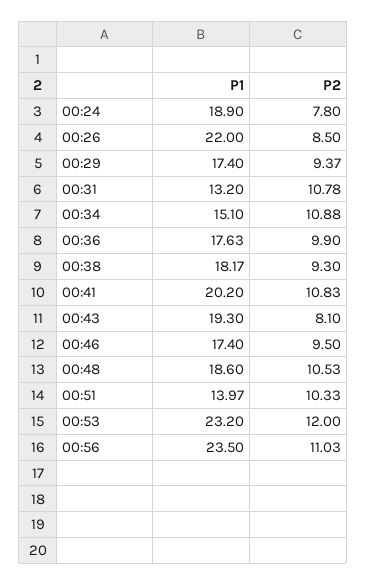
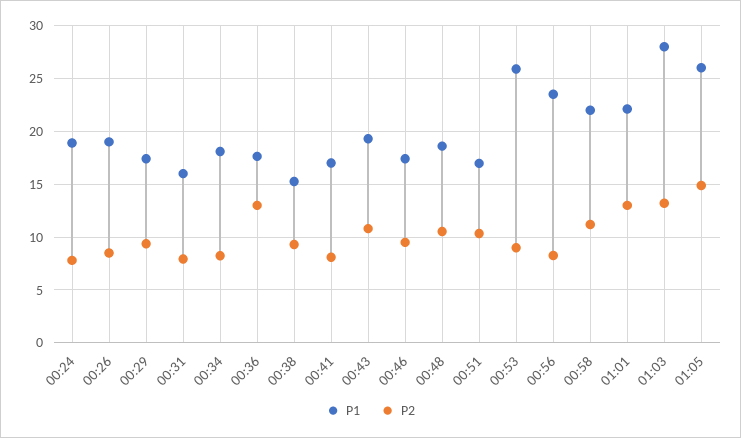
P1, 00:26: 22 -> 19
P1, 00:31: 13.2 -> 16
P2, 00:31: 10.78 -> 8
P1, 00:34: 15.1 -> 18
P2, 00:34: 10.88 -> 8
P2, 00:36: 9.9 -> 13
P1, 00:38: 18.17 -> 15
P1, 00:41: 20.2 -> 17
P2, 00:41: 10.83 -> 8
P2, 00:43: 8.1 -> 11
P1, 00:51: 13.97 -> 17
P1, 00:53: 23.2 -> 26
P2, 00:53: 12 -> 9
P2, 00:56: 11.03 -> 8
P1, 00:58: none -> 22
P2, 00:58: none -> 11
P1, 01:01: none -> 22
P2, 01:01: none -> 13
P1, 01:03: none -> 28
P2, 01:03: none -> 13
P1, 01:05: none -> 26
P2, 01:05: none -> 15

